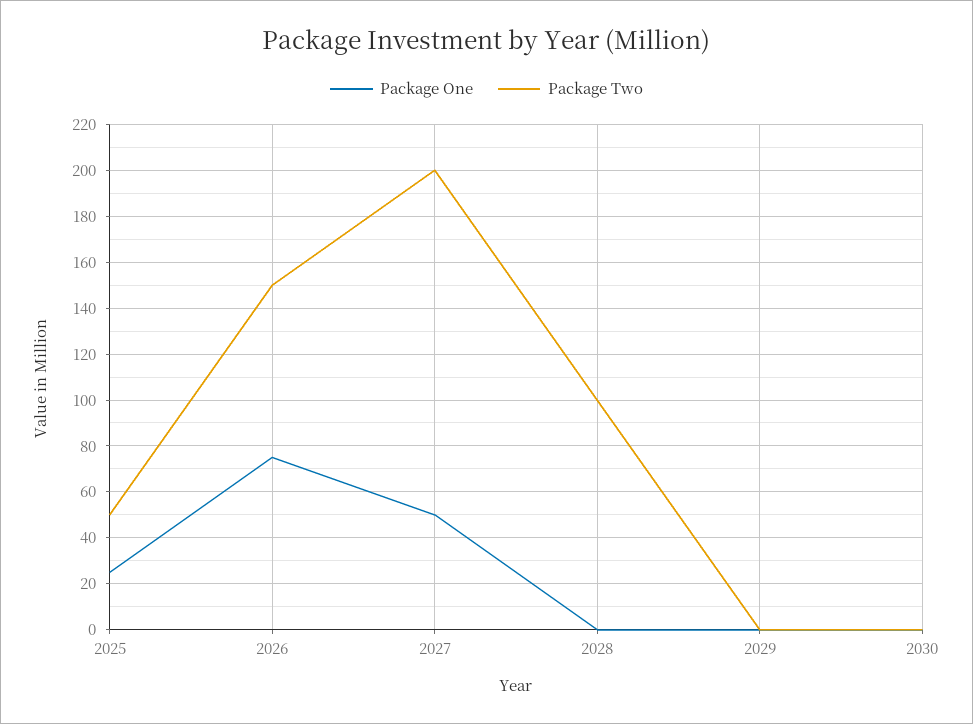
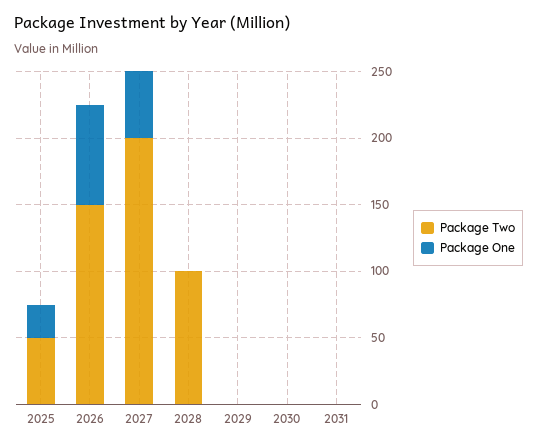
Package Two, 2031: none -> 0
Package One, 2031: none -> 0

